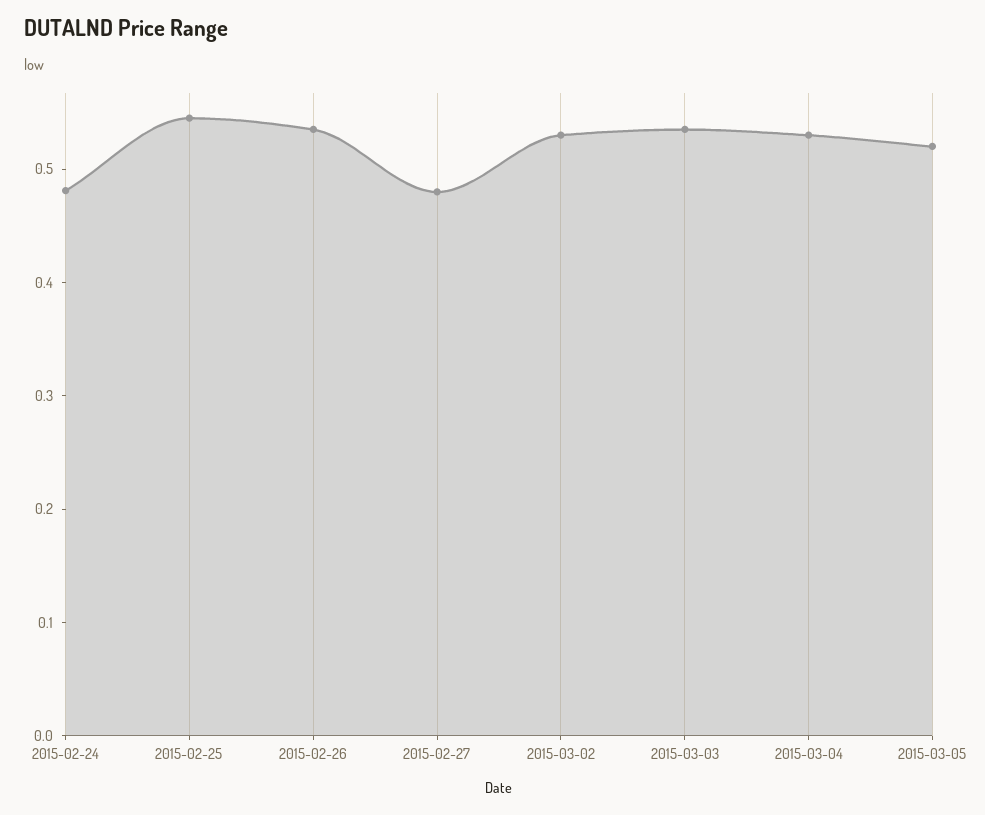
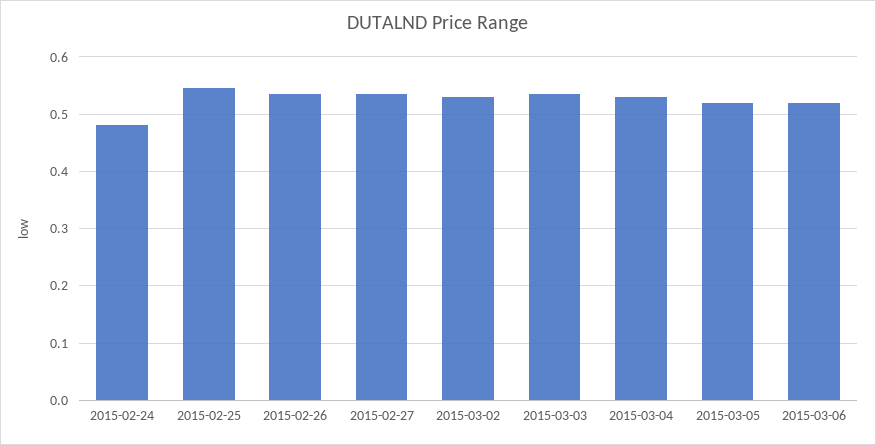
2015-02-27: 0.48 -> 0.54
2015-03-06: none -> 0.52

